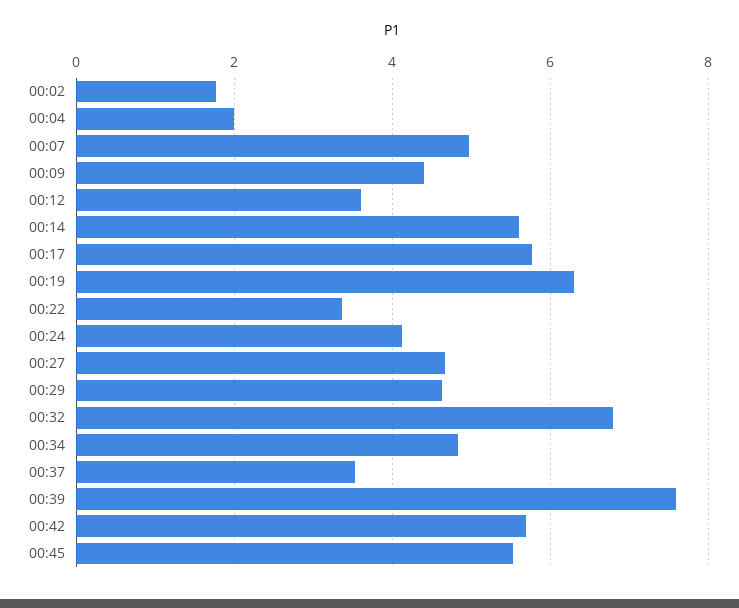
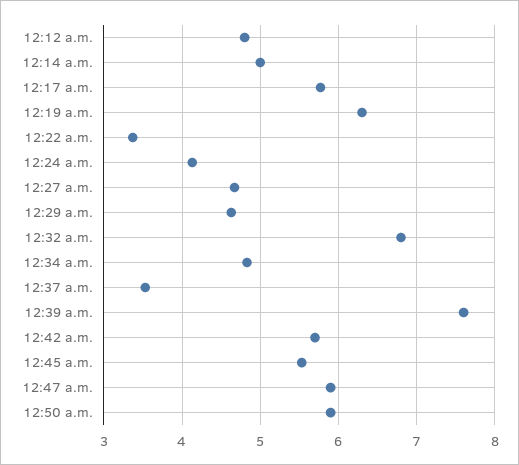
00:02: 1.8 -> none
00:04: 2 -> none
00:07: 5 -> none
00:09: 4.4 -> none
00:12: 3.6 -> 4.8
00:14: 5.6 -> 5
12:47 a.m.: none -> 5.9
12:50 a.m.: none -> 5.9

